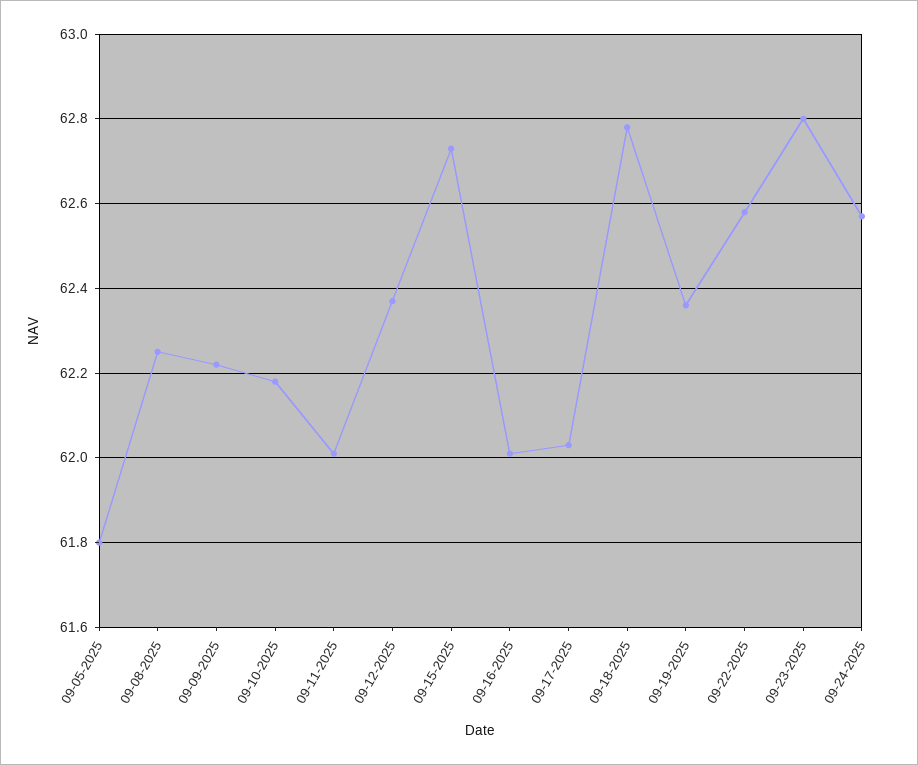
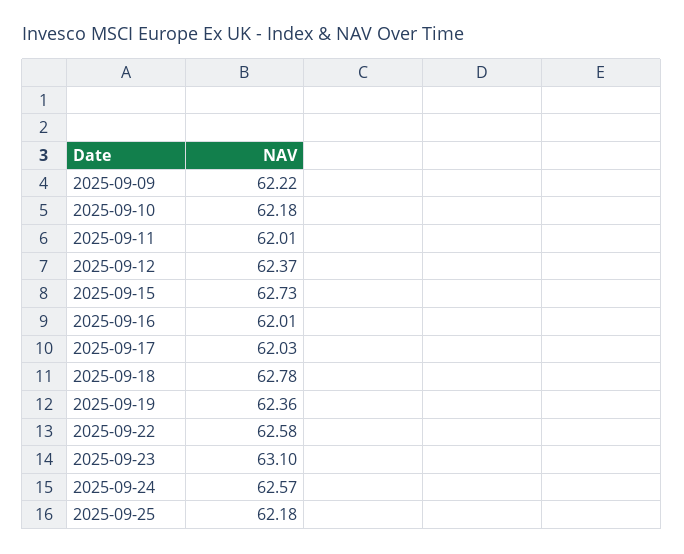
09-05-2025: 61.8 -> none
09-08-2025: 62.25 -> none
09-23-2025: 62.8 -> 63.1
2025-09-25: none -> 62.18

